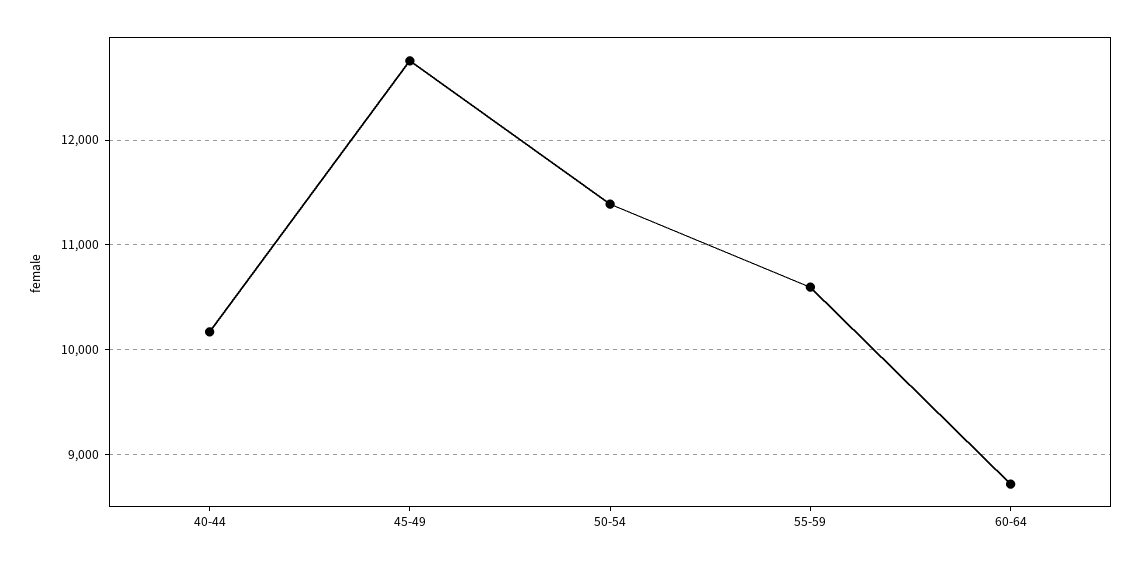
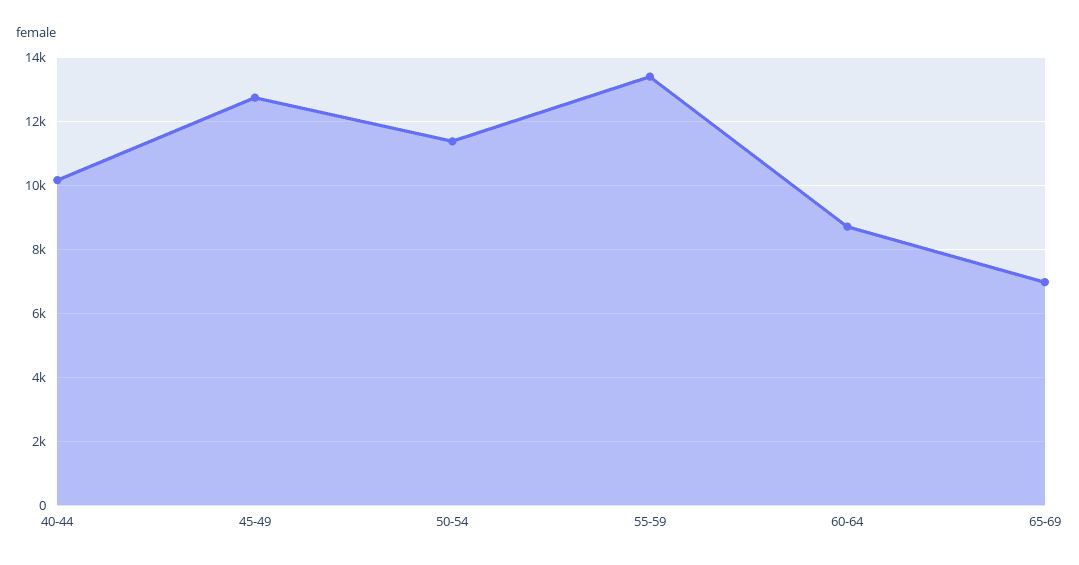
55-59: 10600 -> 13400
65-69: none -> 7000

